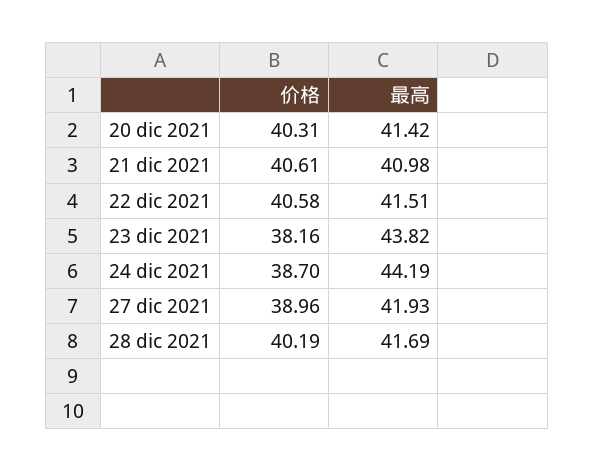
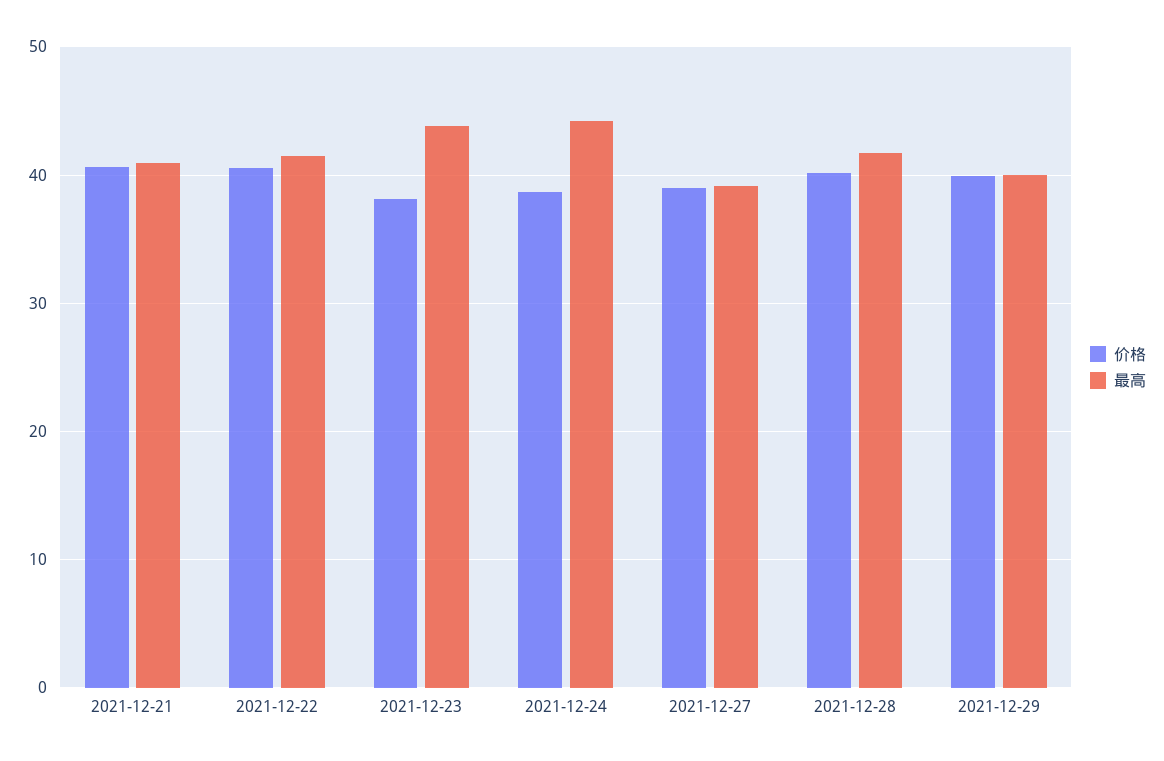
价格, 20 dic 2021: 40.31 -> none
最高, 20 dic 2021: 41.42 -> none
最高, 27 dic 2021: 41.93 -> 39
价格, 2021-12-29: none -> 40
最高, 2021-12-29: none -> 40

